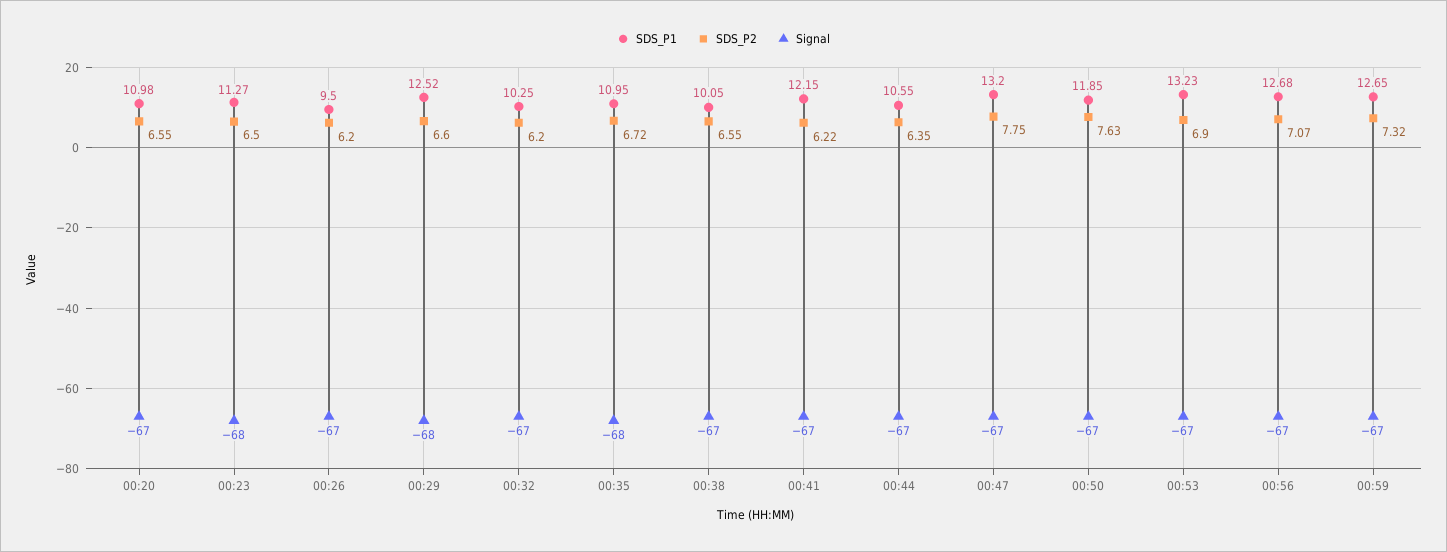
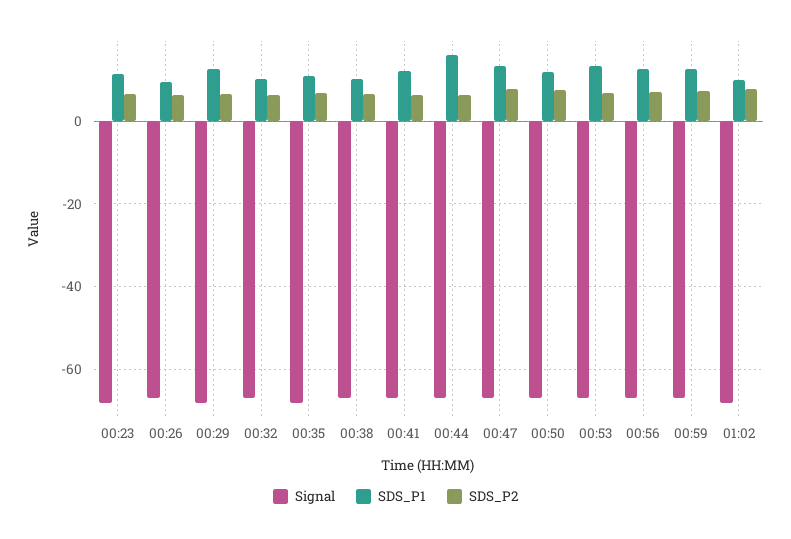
SDS_P1, 00:20: 10.98 -> none
SDS_P2, 00:20: 6.55 -> none
Signal, 00:20: -67 -> none
SDS_P1, 00:44: 10.55 -> 16
Signal, 01:02: none -> -68
SDS_P1, 01:02: none -> 10
SDS_P2, 01:02: none -> 8

